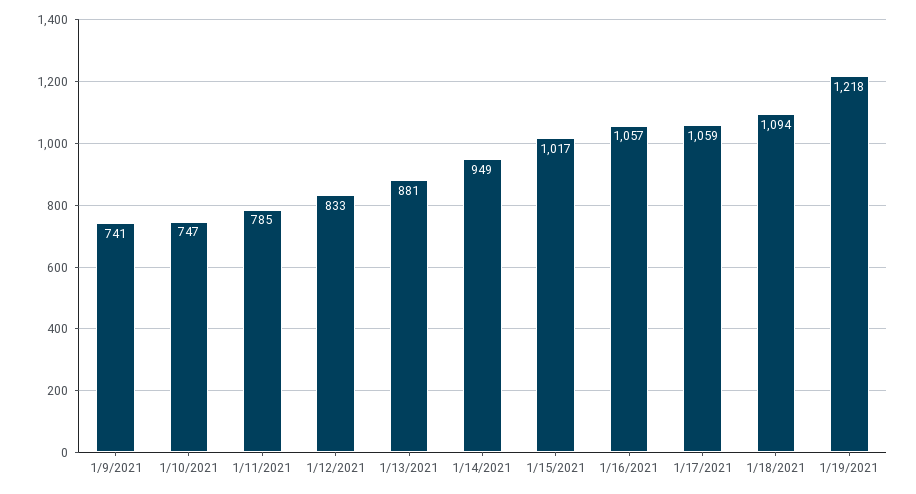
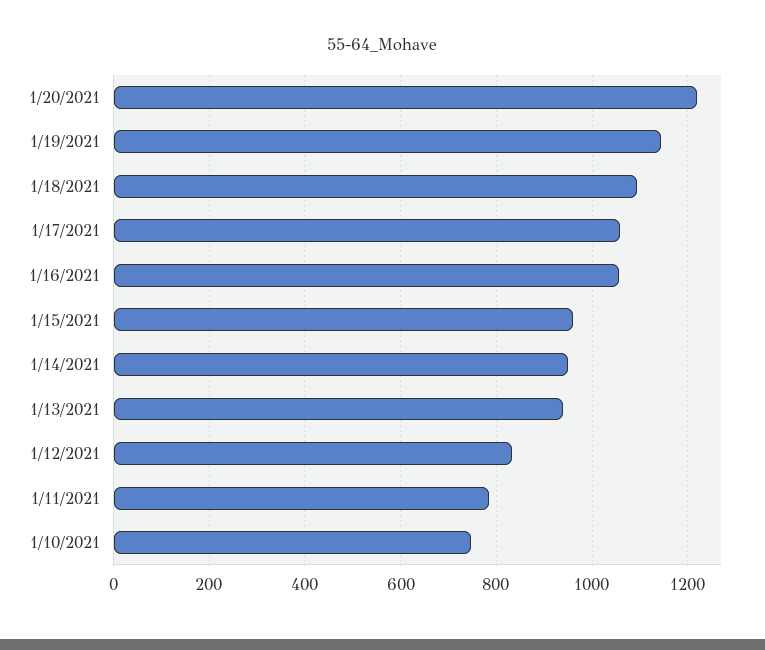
1/9/2021: 741 -> none
1/13/2021: 881 -> 940
1/15/2021: 1017 -> 960
1/19/2021: 1218 -> 1140
1/20/2021: none -> 1220

